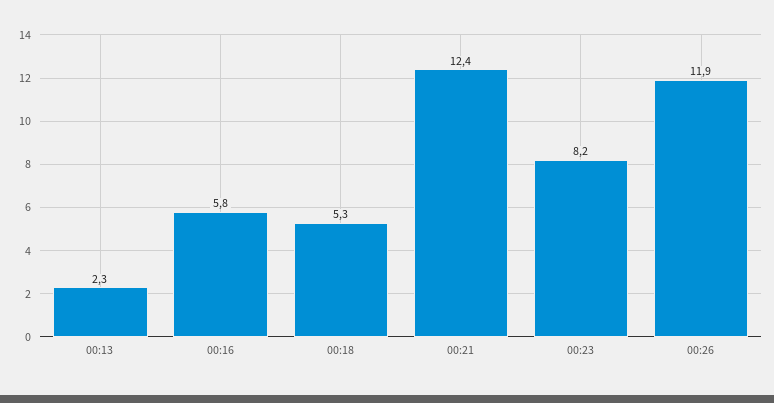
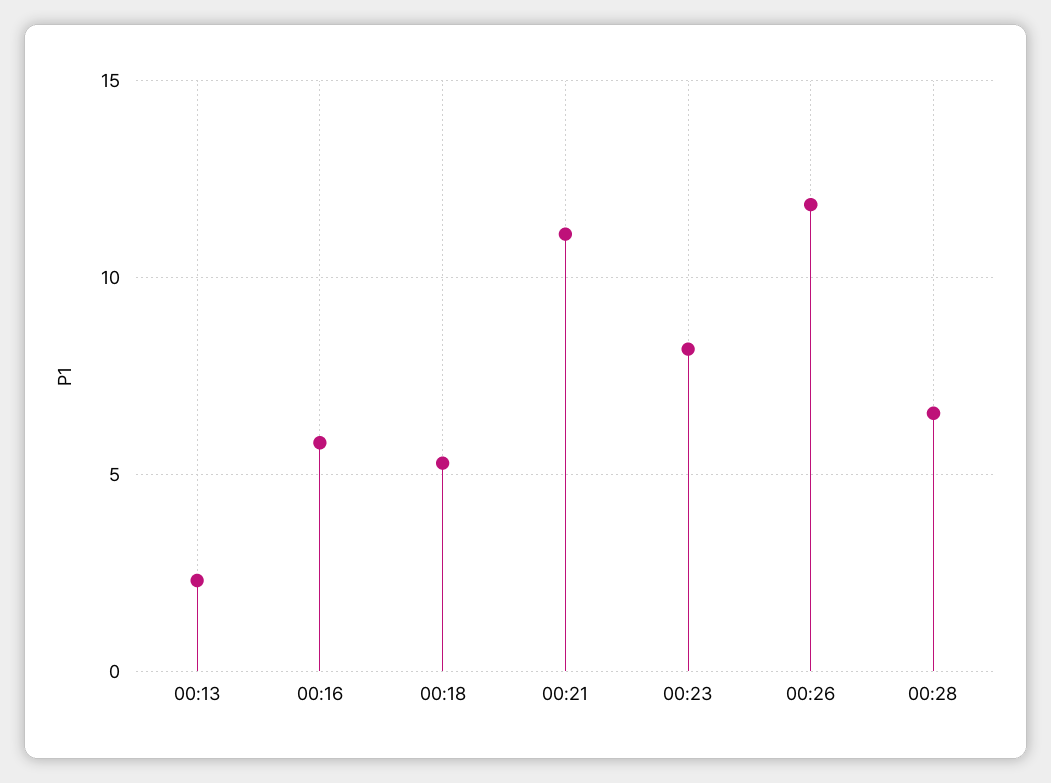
00:21: 12.4 -> 11
00:28: none -> 6.5

